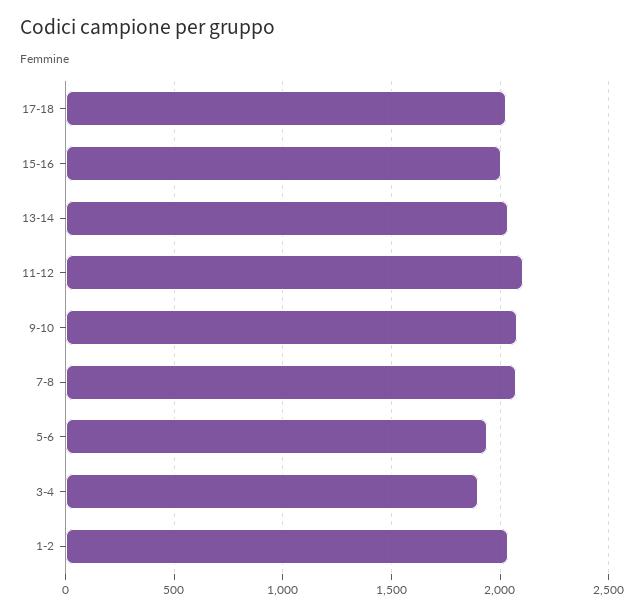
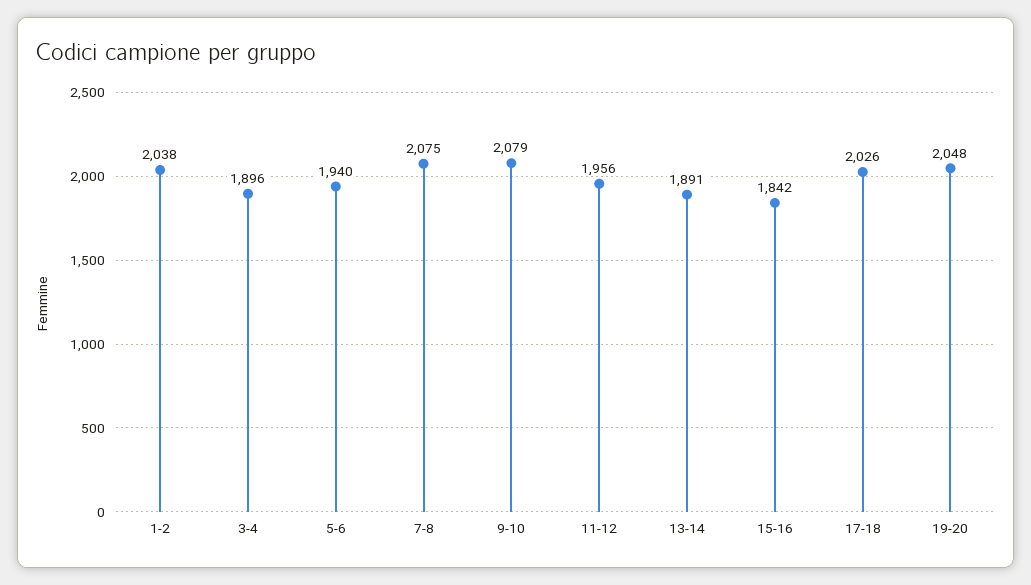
15-16: 2000 -> 1842
13-14: 2050 -> 1891
11-12: 2100 -> 1956
19-20: none -> 2048

